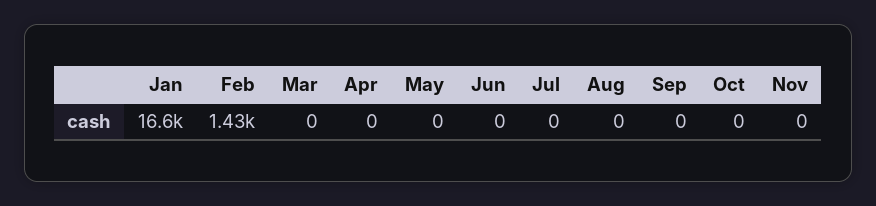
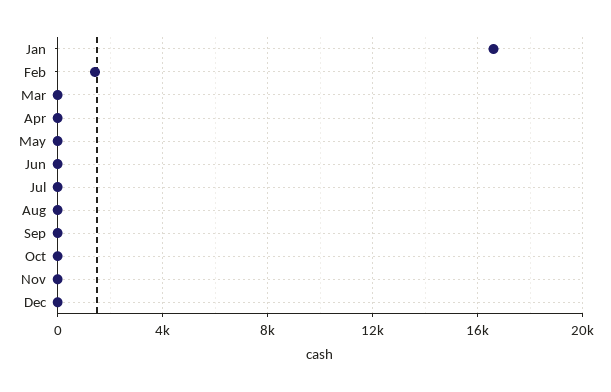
Dec: none -> 0

